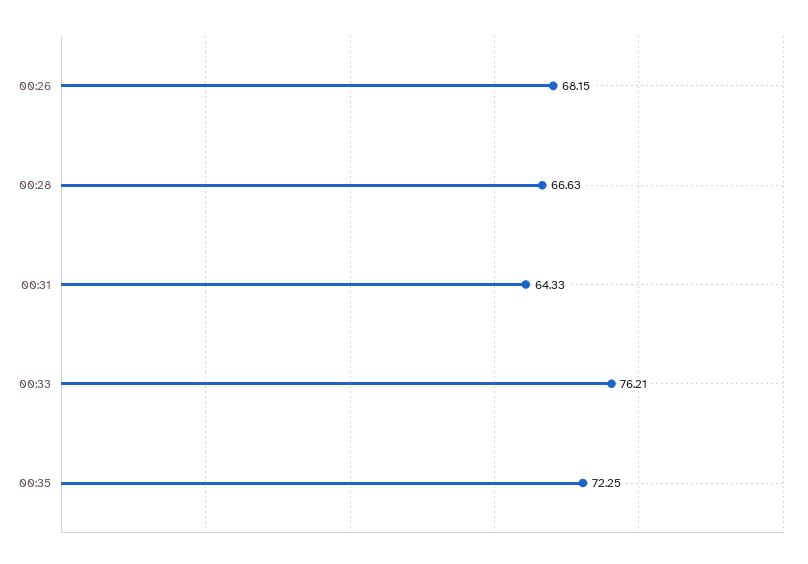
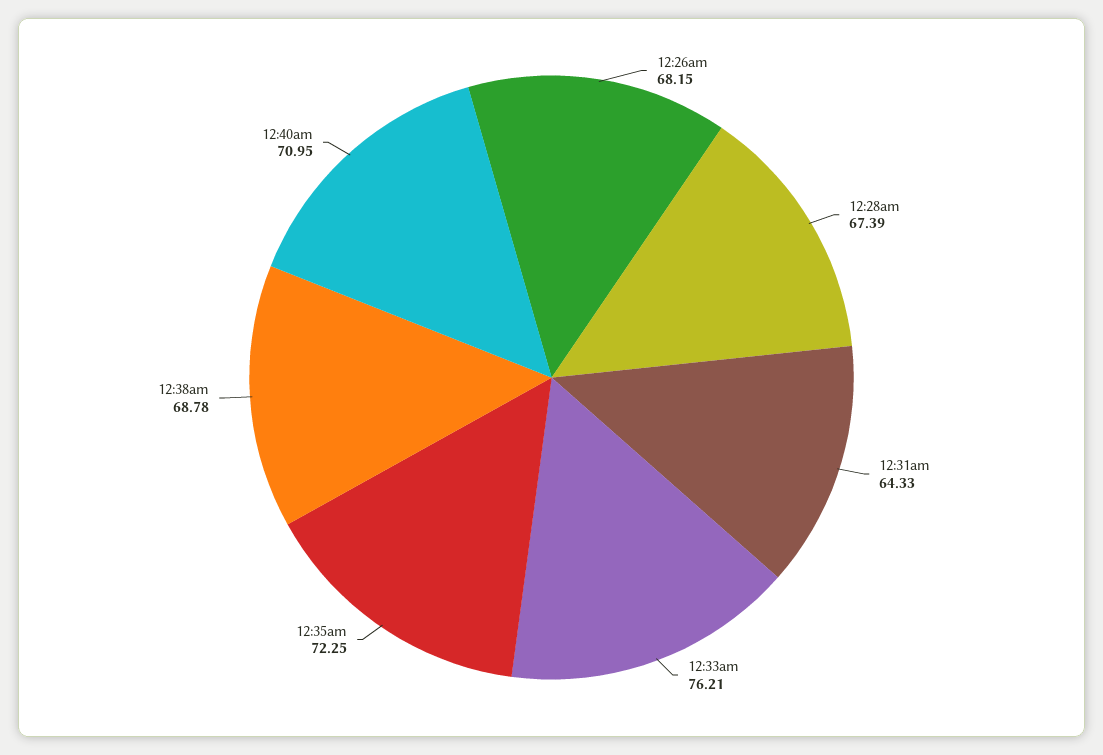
00:28: 66.63 -> 67.39
12:38am: none -> 68.78
12:40am: none -> 70.95

